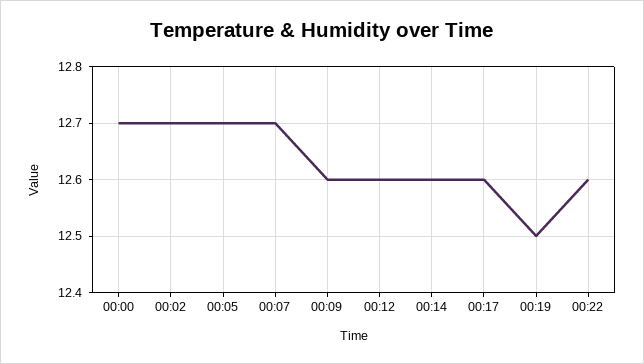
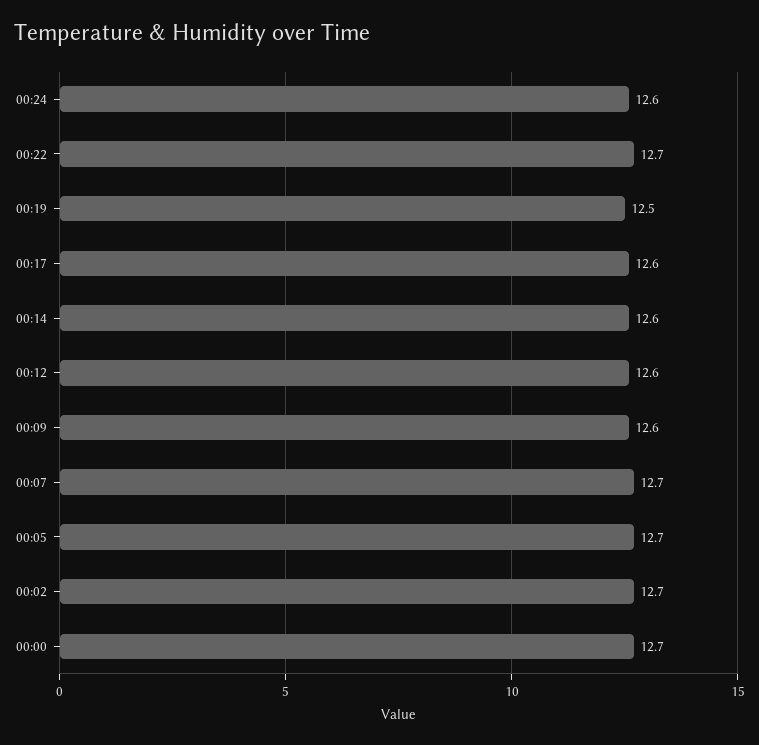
00:22: 12.6 -> 12.7
00:24: none -> 12.6

